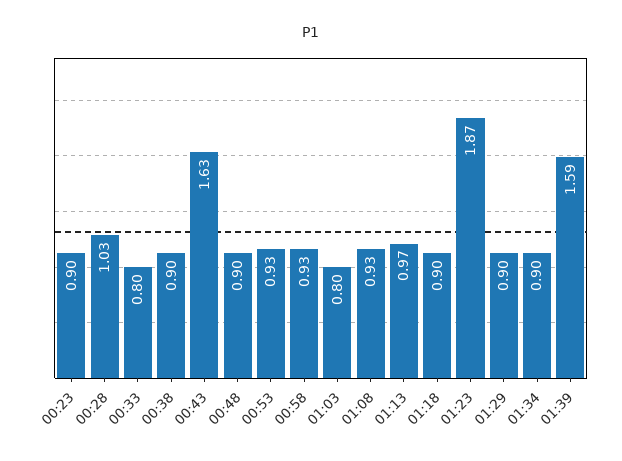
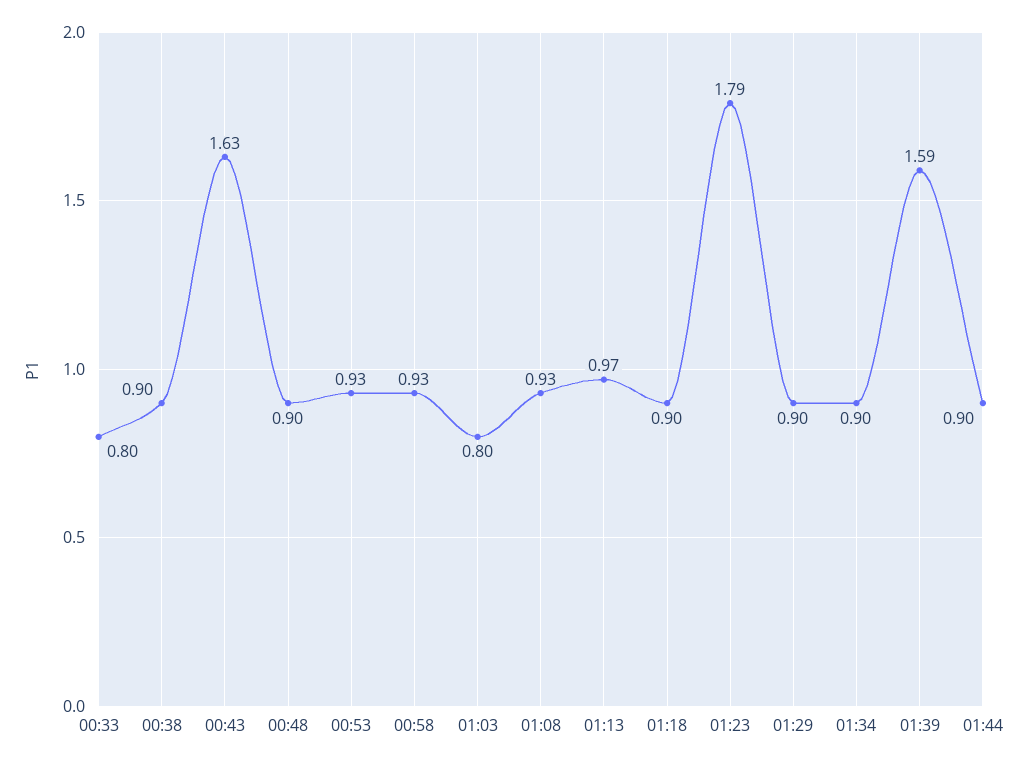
00:23: 0.9 -> none
00:28: 1.03 -> none
01:23: 1.87 -> 1.79
01:44: none -> 0.9

